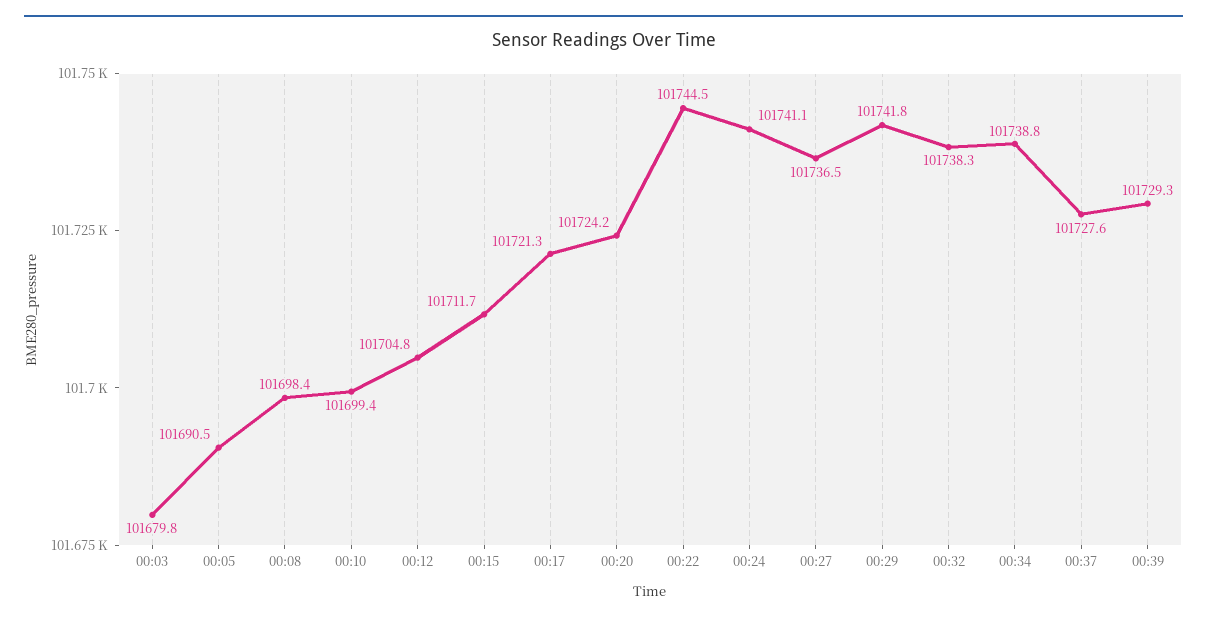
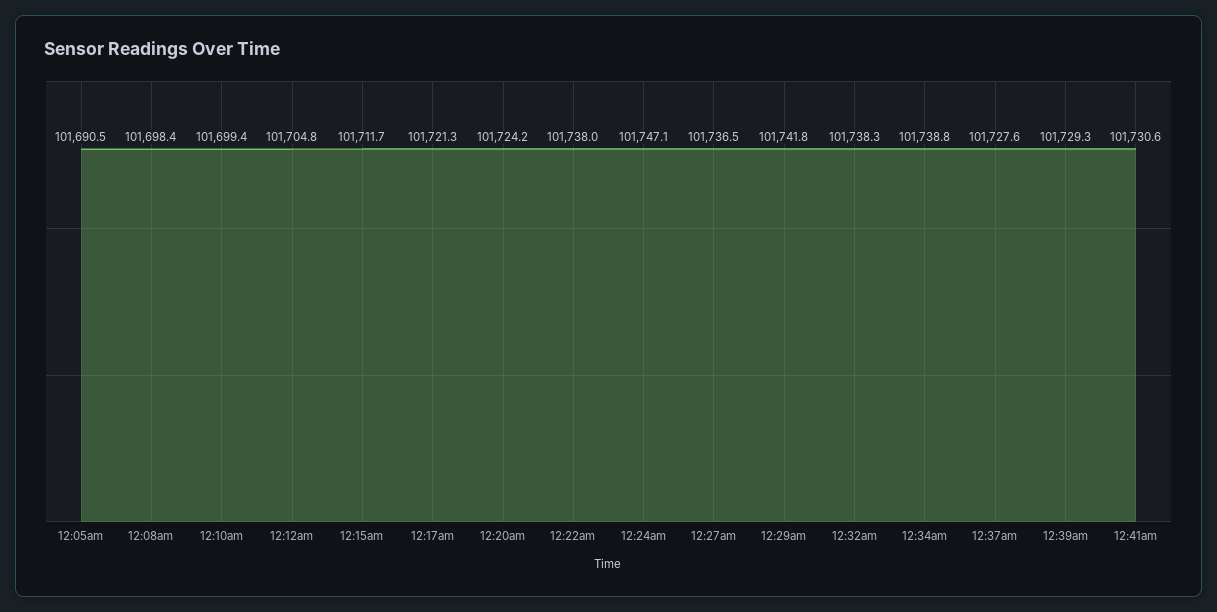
00:03: 101679.8 -> none
00:22: 101744.5 -> 101738
00:24: 101741.1 -> 101747.1
12:41am: none -> 101730.6

